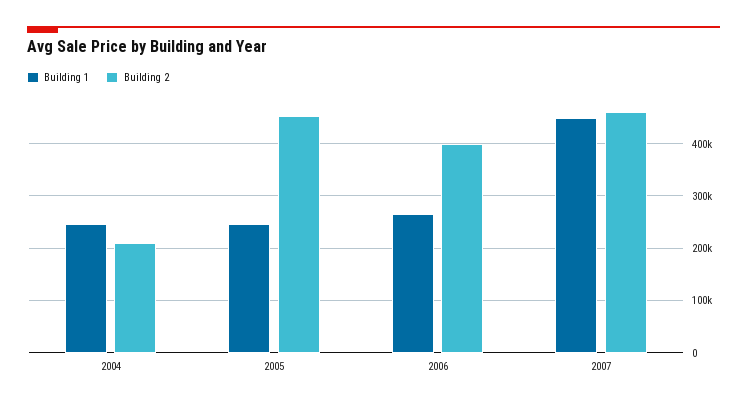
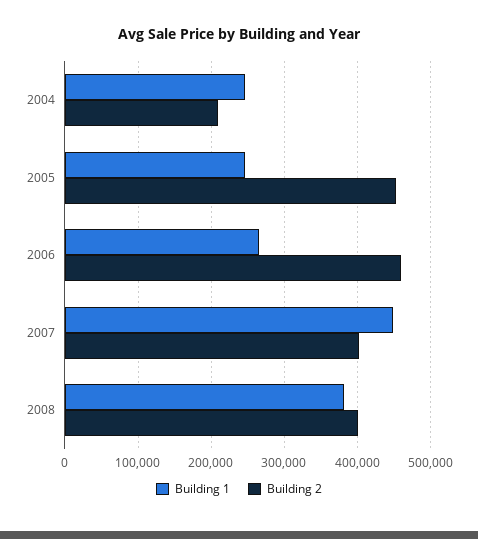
Building 2, 2006: 400000 -> 460000
Building 2, 2007: 460000 -> 400000
Building 1, 2008: none -> 380000
Building 2, 2008: none -> 400000

